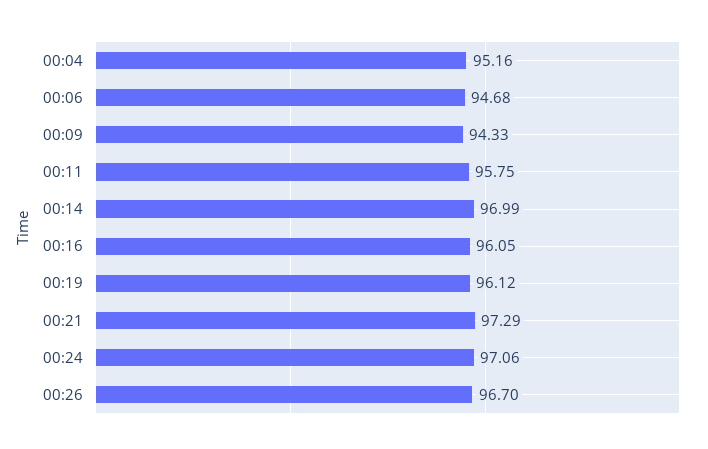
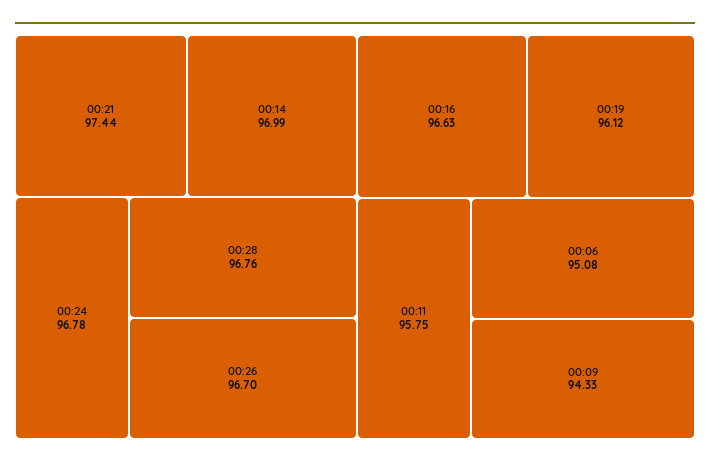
00:04: 95.16 -> none
00:06: 94.68 -> 95.08
00:16: 96.05 -> 96.63
00:21: 97.29 -> 97.44
00:24: 97.06 -> 96.78
00:28: none -> 96.76

